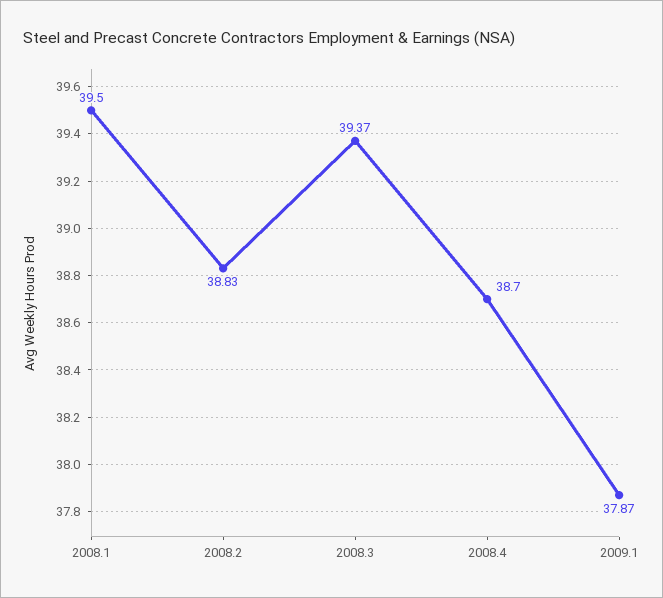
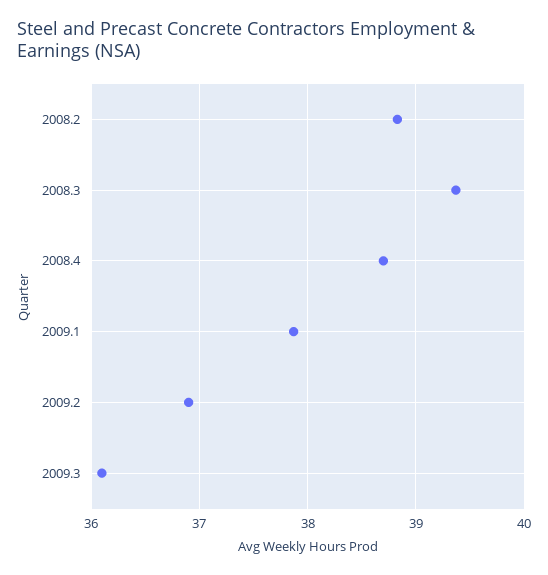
2008.1: 39.5 -> none
2009.2: none -> 36.9
2009.3: none -> 36.1

